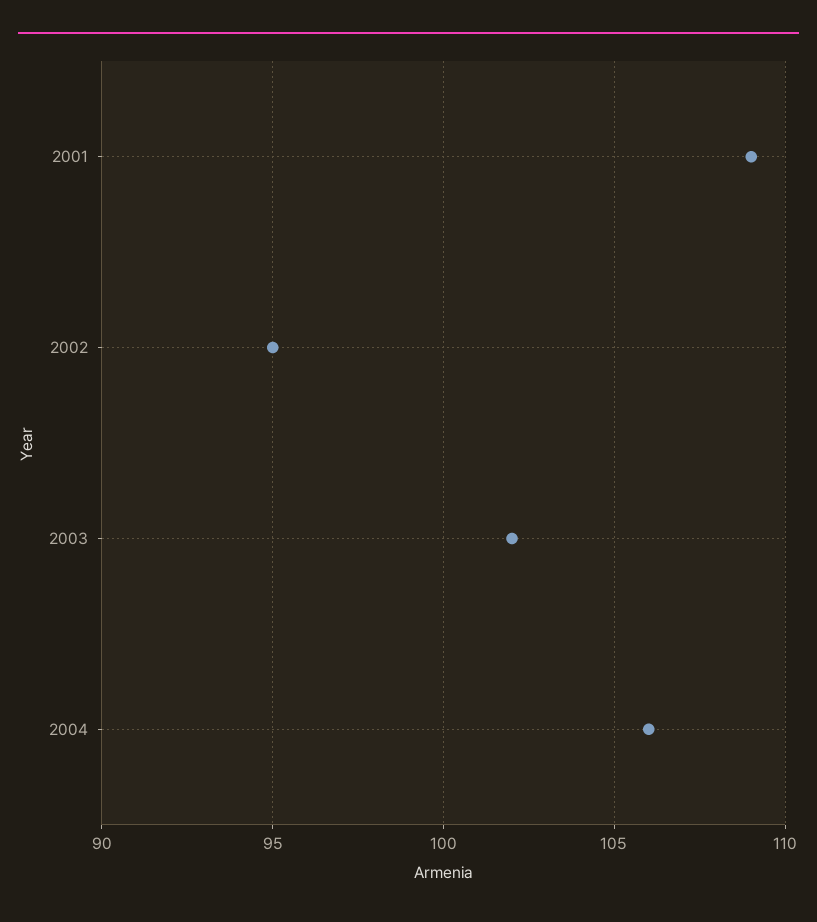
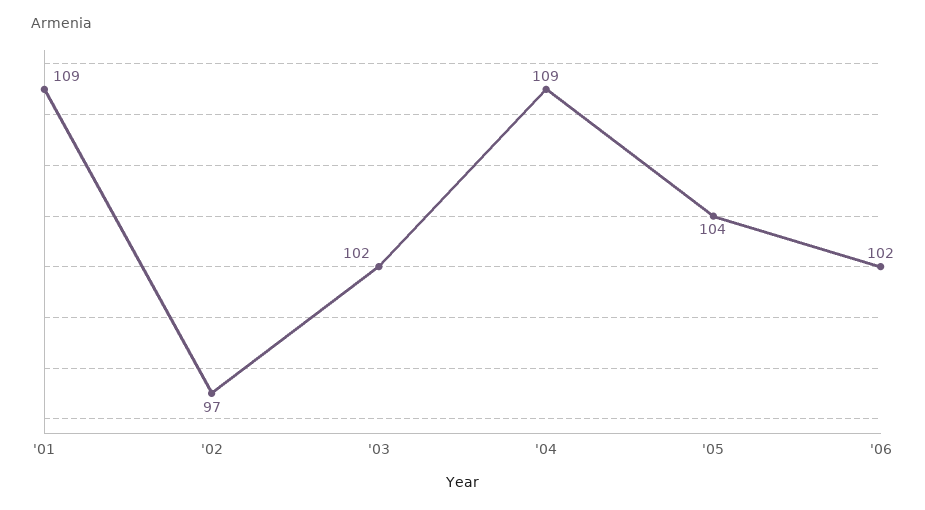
2002: 95 -> 97
2004: 106 -> 109
'05: none -> 104
'06: none -> 102

